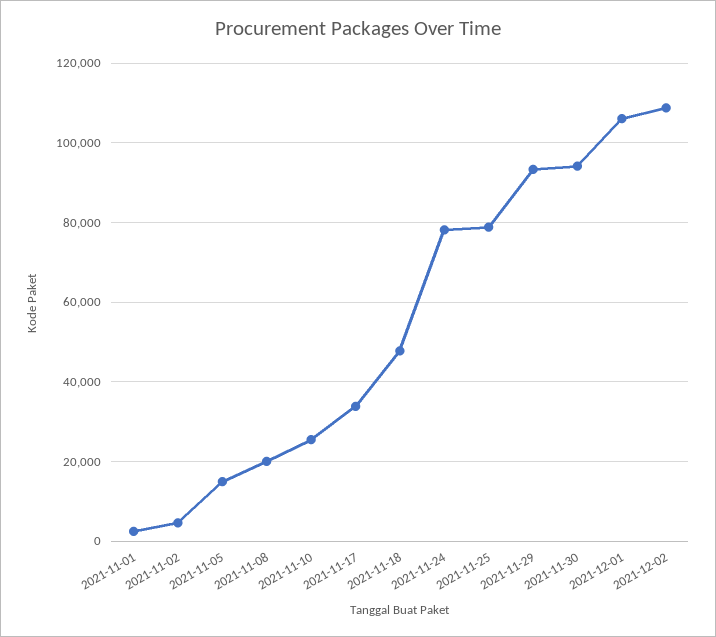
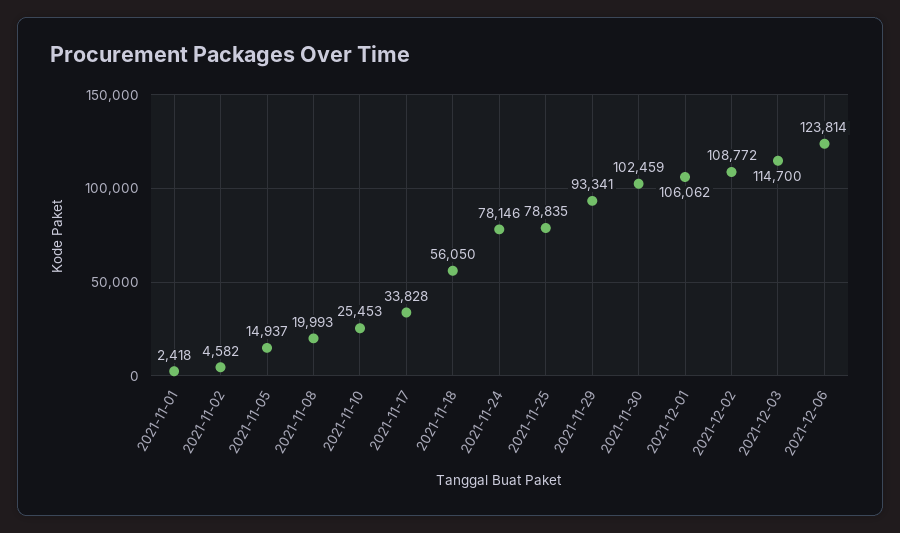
2021-11-18: 48000 -> 56050
2021-11-30: 94000 -> 102459
2021-12-03: none -> 114700
2021-12-06: none -> 123814

